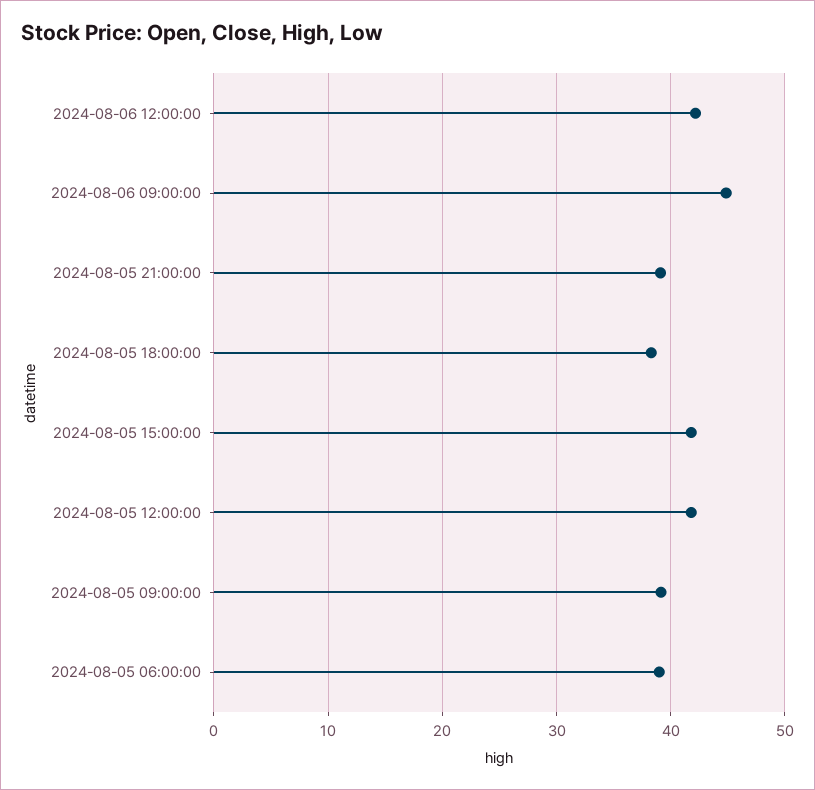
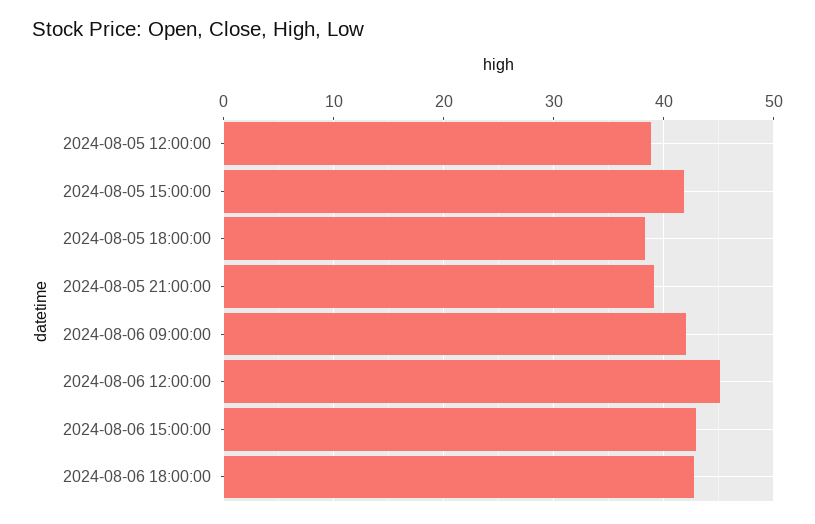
2024-08-06 12:00:00: 42 -> 45
2024-08-06 09:00:00: 45 -> 42
2024-08-05 12:00:00: 42 -> 39
2024-08-05 09:00:00: 39 -> none
2024-08-05 06:00:00: 39 -> none
2024-08-06 15:00:00: none -> 43
2024-08-06 18:00:00: none -> 43

